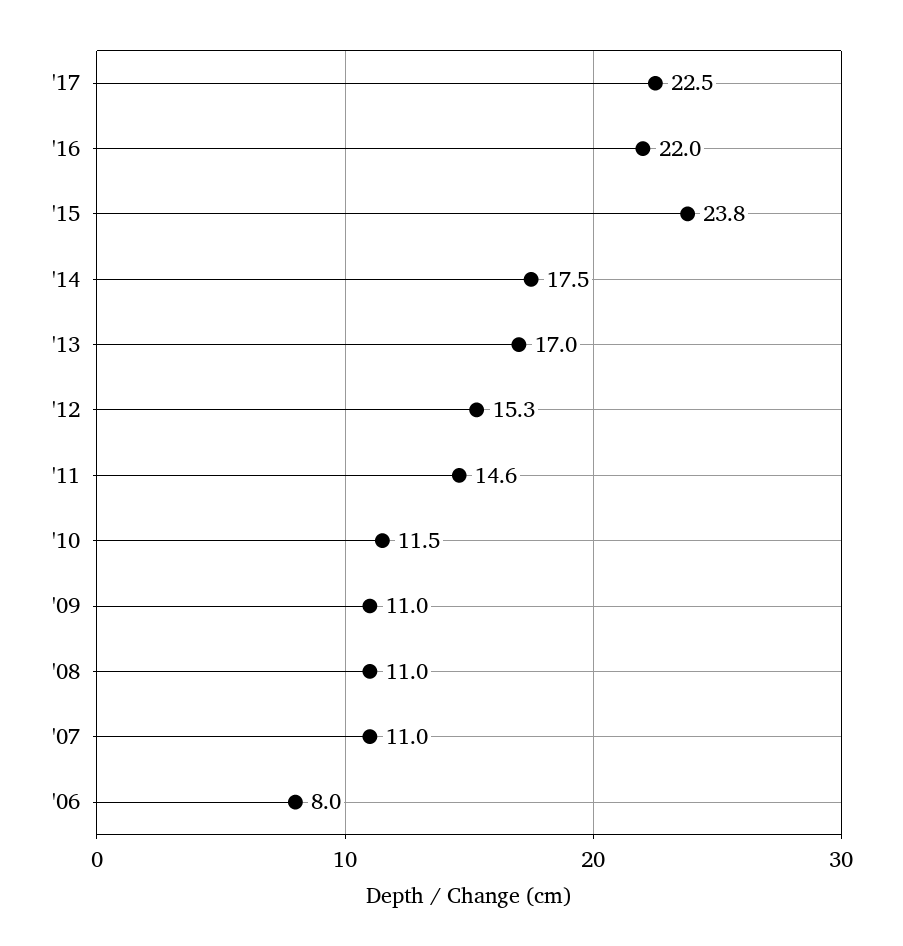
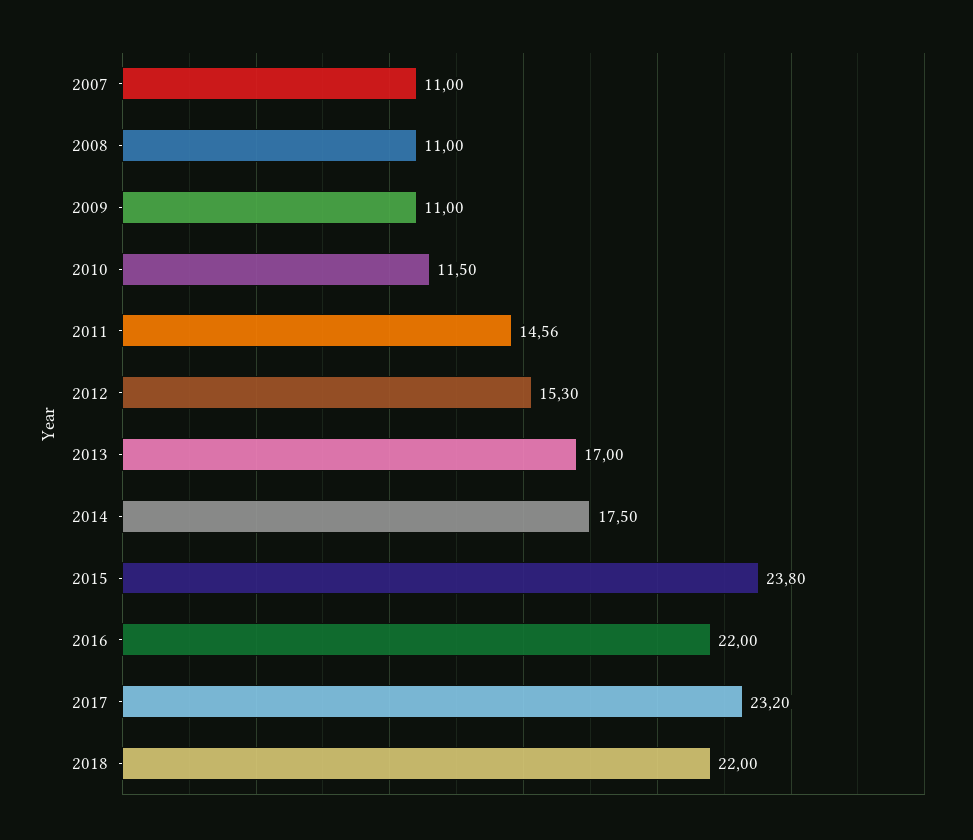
'17: 22.5 -> 23.2
'06: 8 -> none
2018: none -> 22

